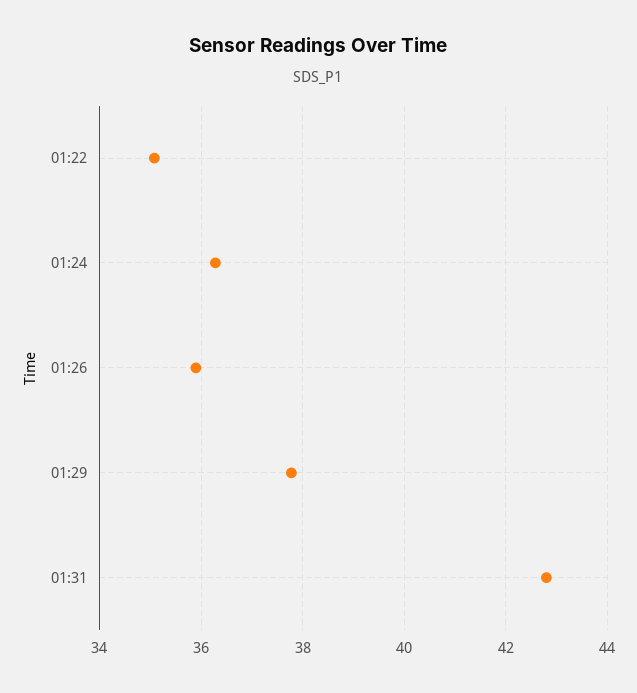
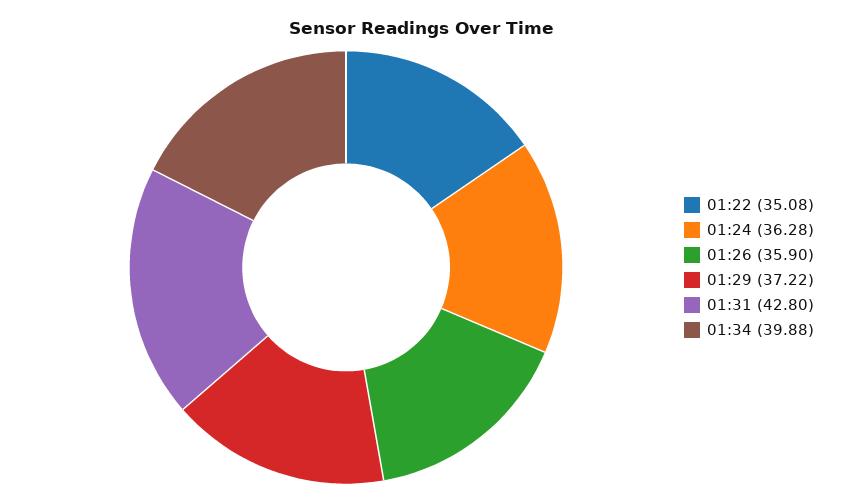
01:29: 37.8 -> 37.22
01:34: none -> 39.88

